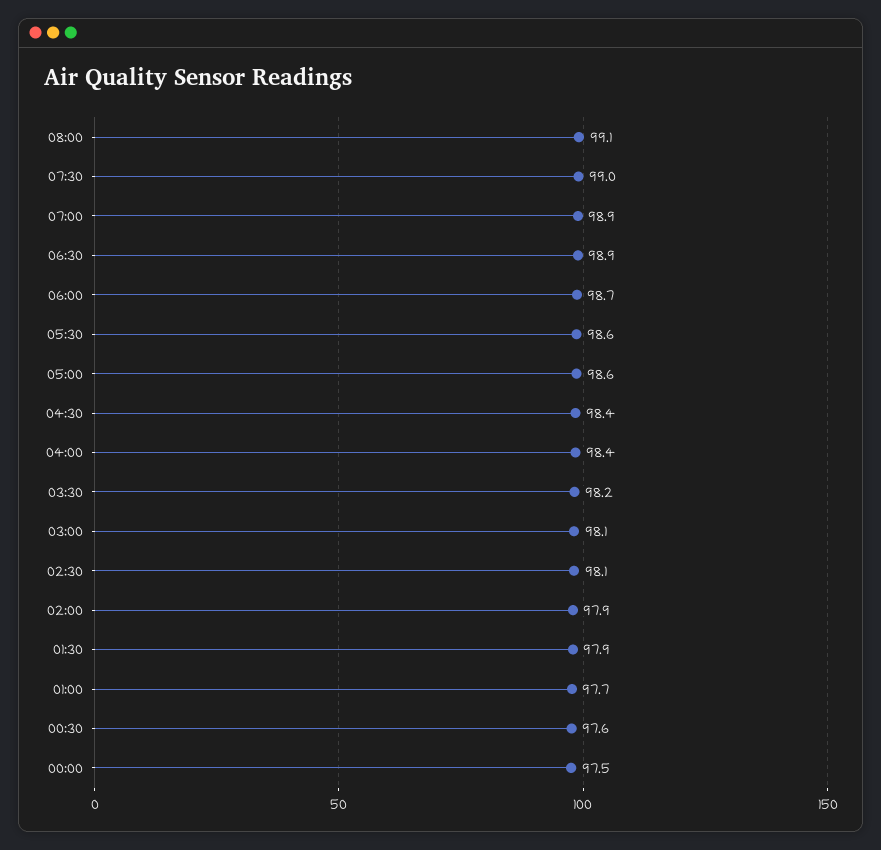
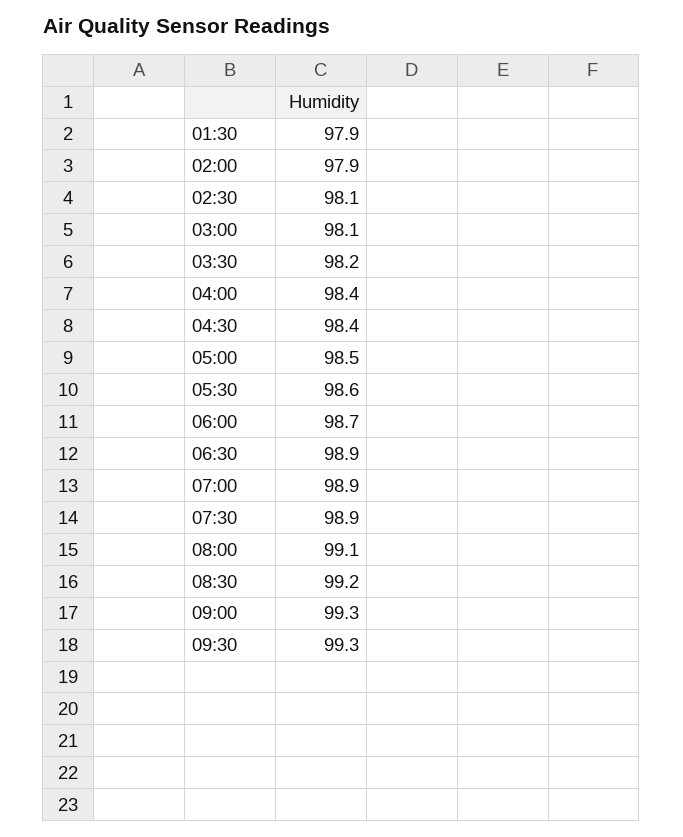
07:30: 99 -> 98.9
05:00: 98.6 -> 98.5
01:00: 97.7 -> none
00:30: 97.6 -> none
00:00: 97.5 -> none
08:30: none -> 99.2
09:00: none -> 99.3
09:30: none -> 99.3

